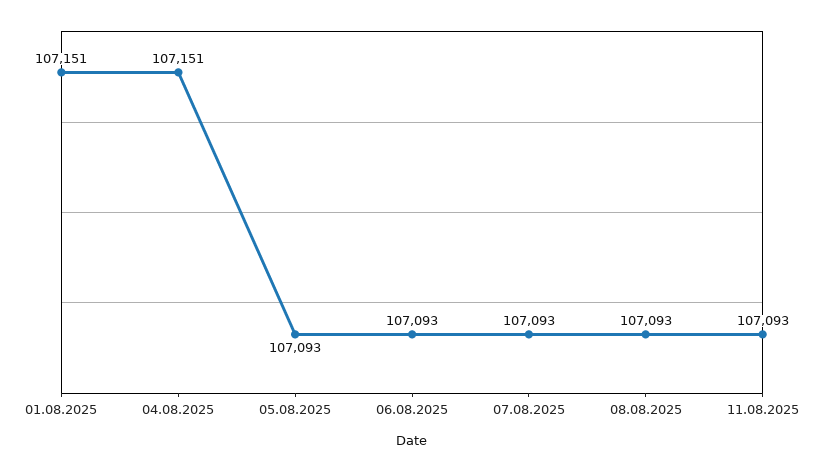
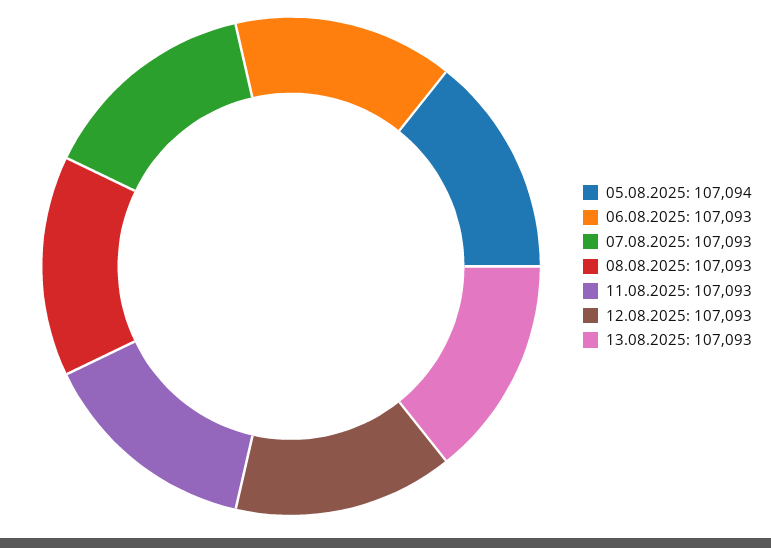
01.08.2025: 107151 -> none
04.08.2025: 107151 -> none
05.08.2025: 107093 -> 107094
12.08.2025: none -> 107093
13.08.2025: none -> 107093

